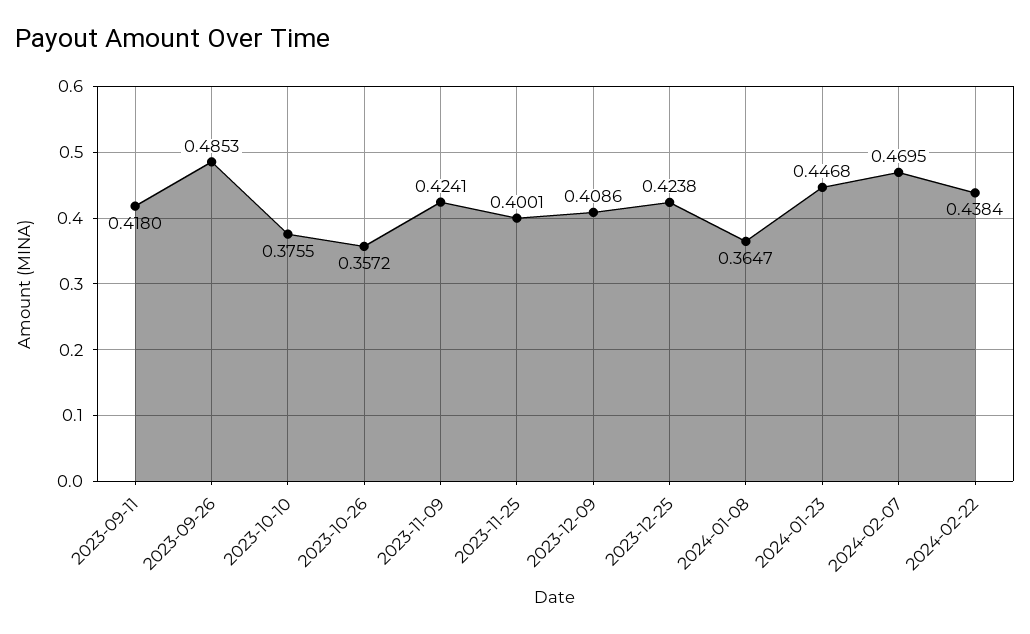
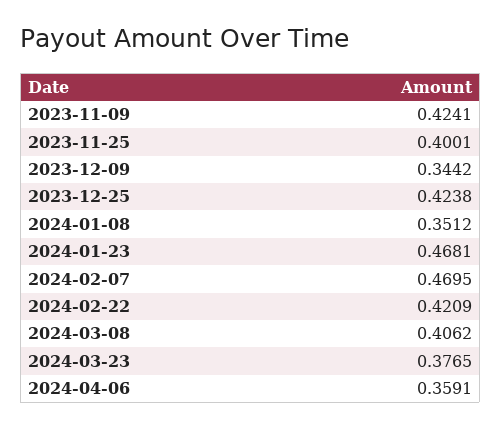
2023-09-11: 0.418 -> none
2023-09-26: 0.4853 -> none
2023-10-10: 0.3755 -> none
2023-10-26: 0.3572 -> none
2023-12-09: 0.4086 -> 0.3442
2024-01-08: 0.3647 -> 0.3512
2024-01-23: 0.4468 -> 0.4681
2024-02-22: 0.4384 -> 0.4209
2024-03-08: none -> 0.4062
2024-03-23: none -> 0.3765
2024-04-06: none -> 0.3591

